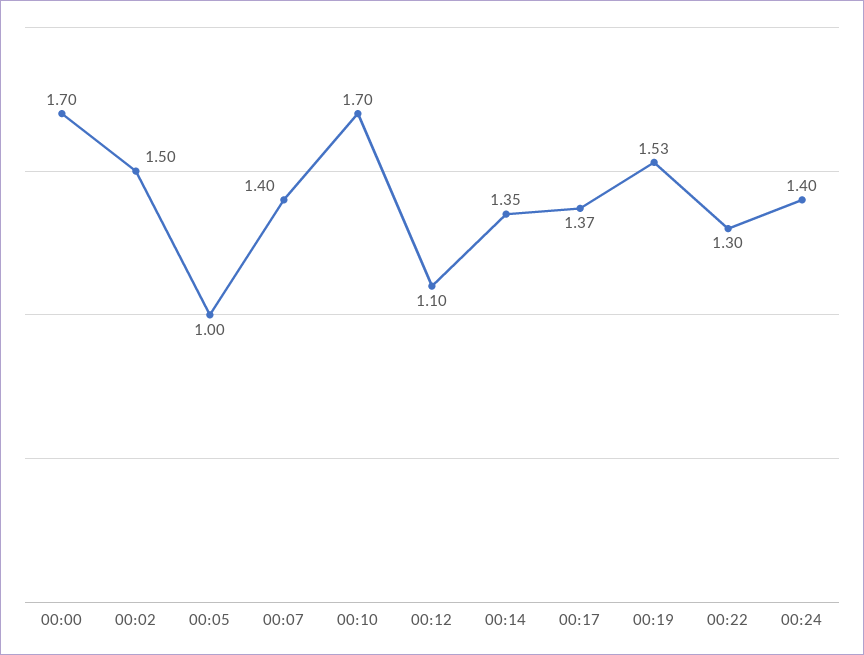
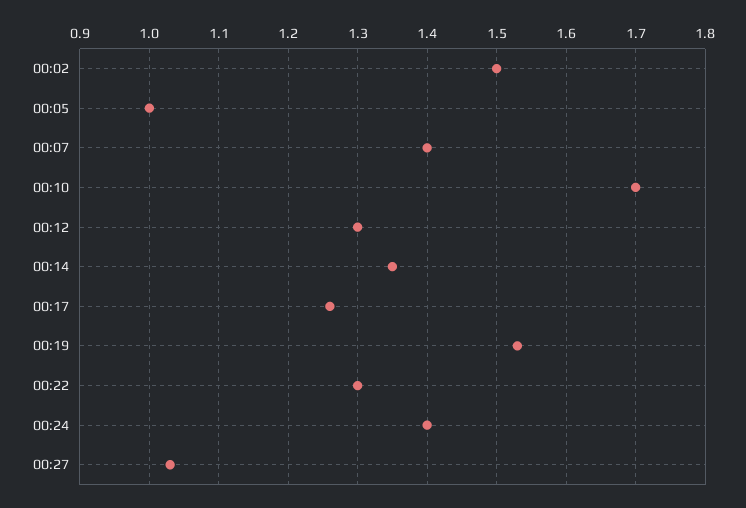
00:00: 1.7 -> none
00:12: 1.1 -> 1.3
00:17: 1.37 -> 1.26
00:27: none -> 1.03

